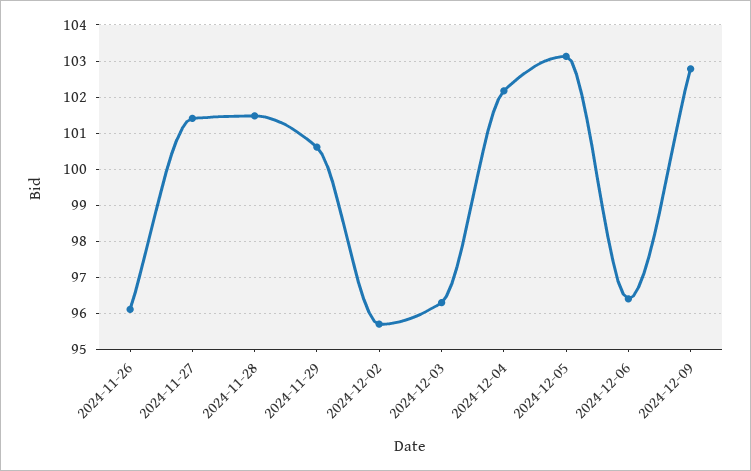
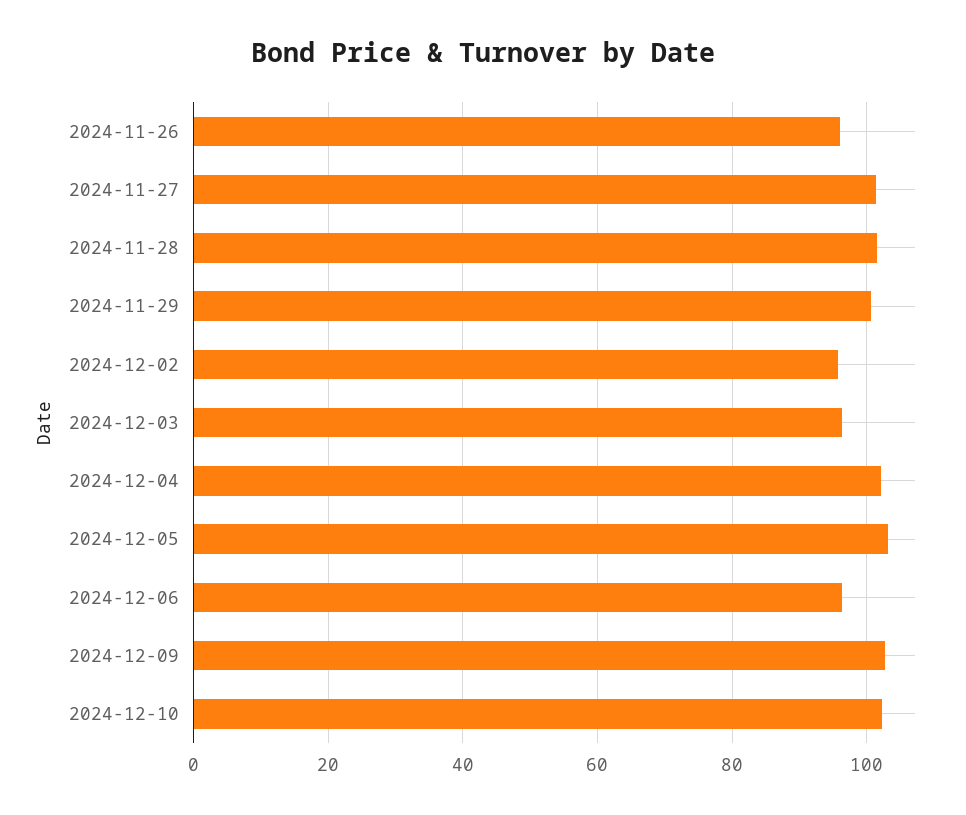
2024-12-10: none -> 102

